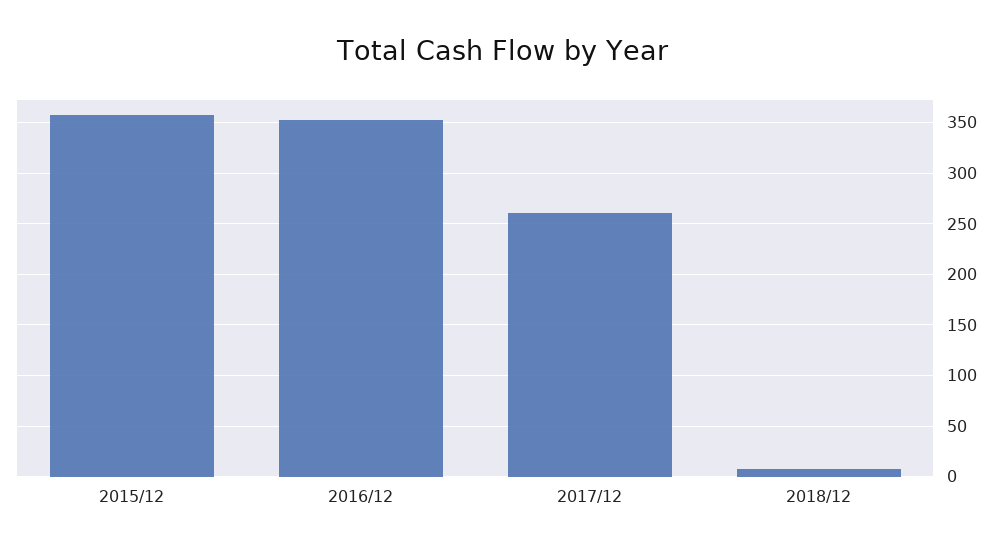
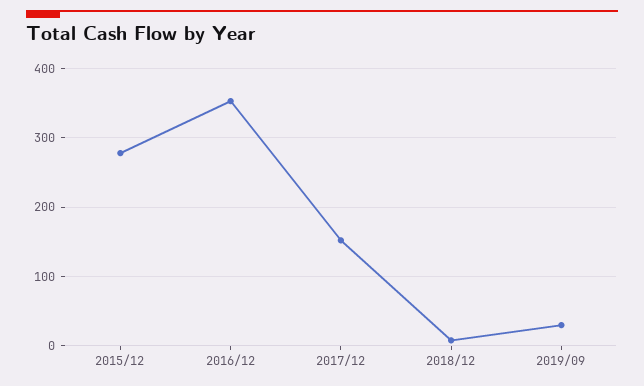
2015/12: 360 -> 280
2017/12: 260 -> 150
2019/09: none -> 30

